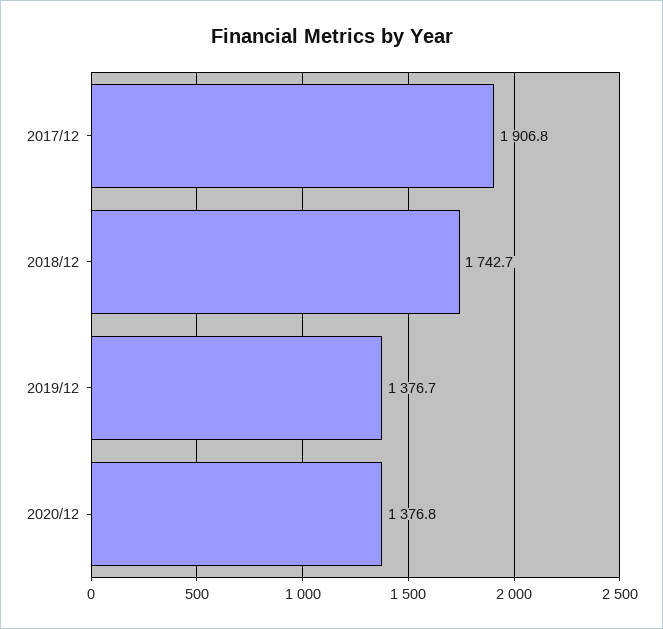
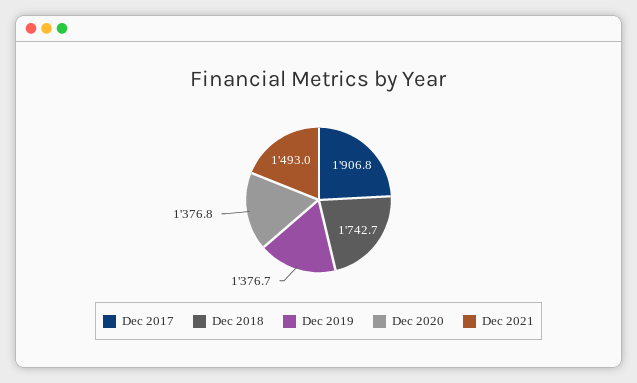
Dec 2021: none -> 1493

